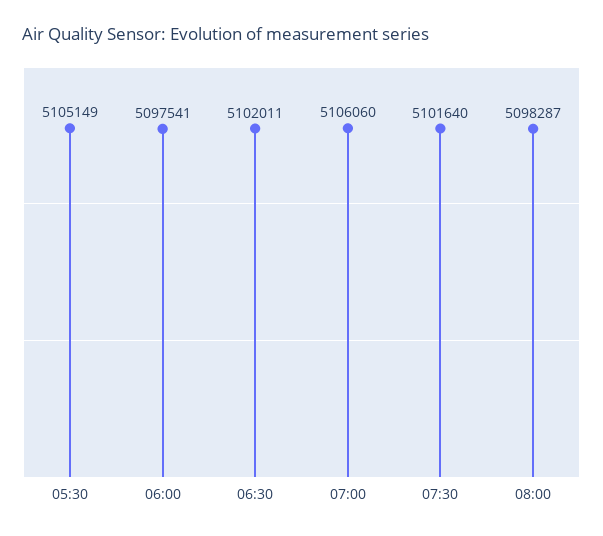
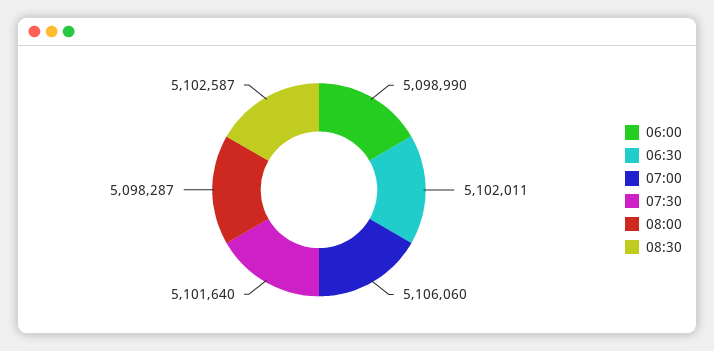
05:30: 5105149 -> none
06:00: 5097541 -> 5098990
08:30: none -> 5102587

